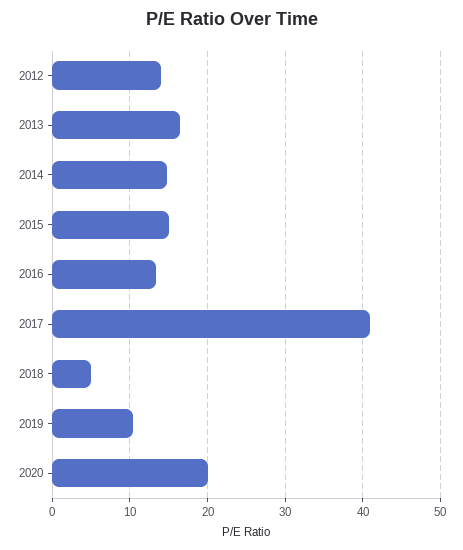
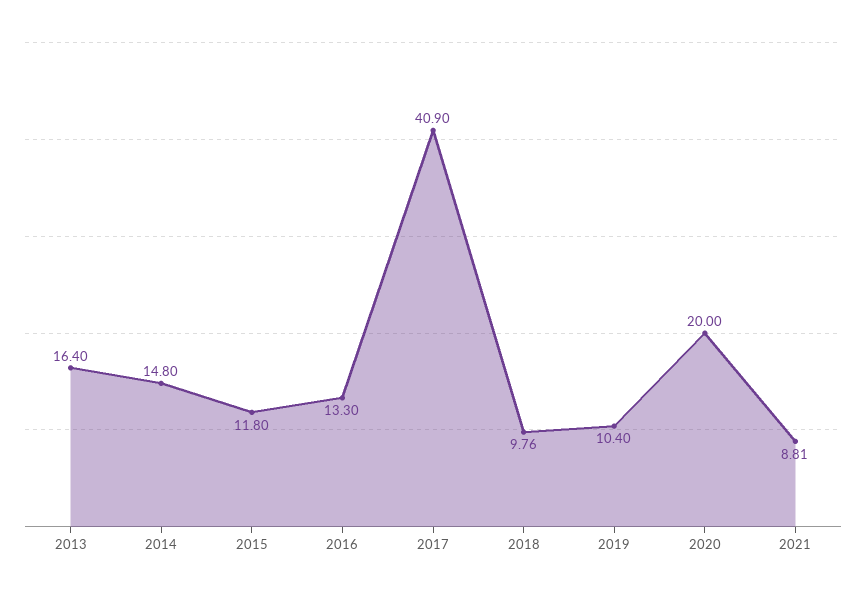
2012: 14 -> none
2015: 15 -> 11.8
2018: 5 -> 9.76
2021: none -> 8.81

